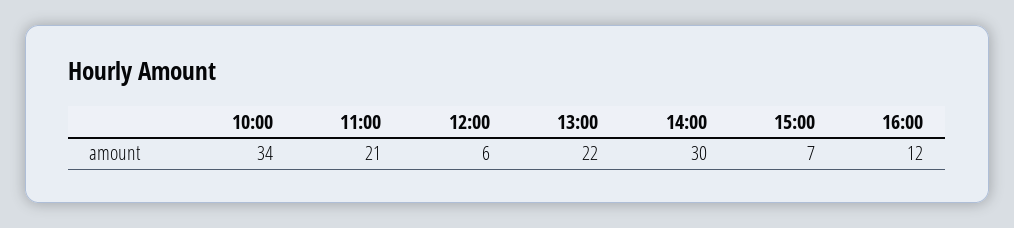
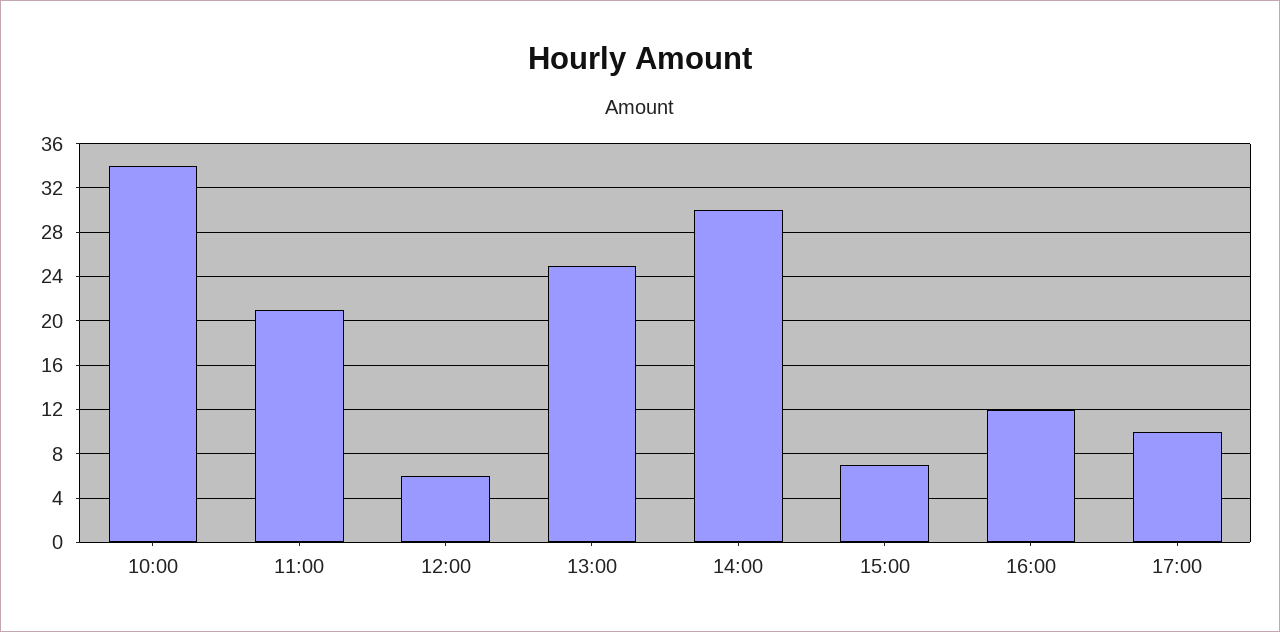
13:00: 22 -> 25
17:00: none -> 10

